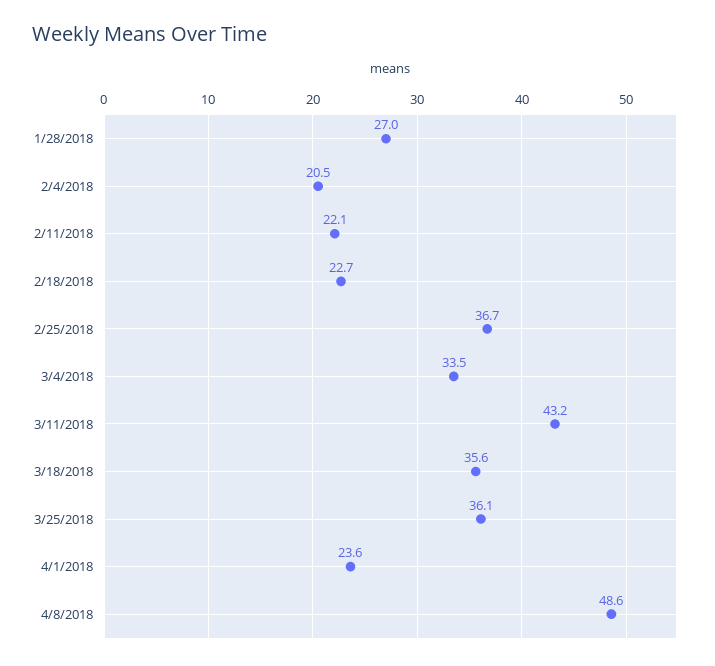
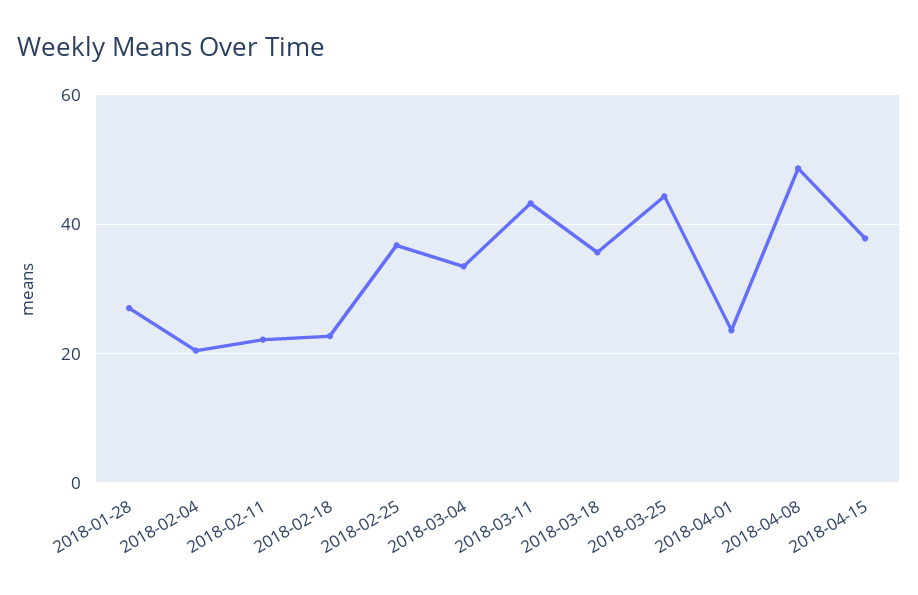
3/25/2018: 36.1 -> 44
2018-04-15: none -> 38

